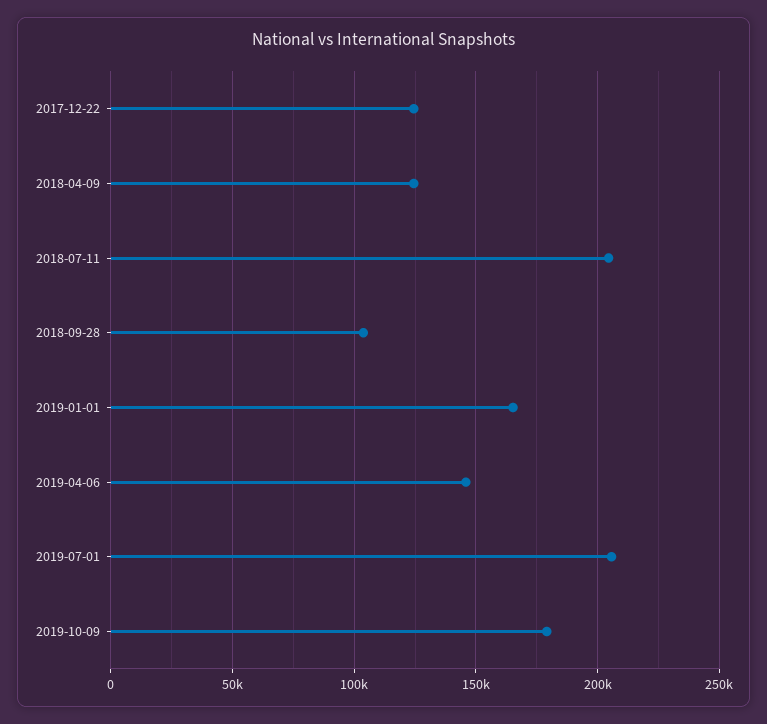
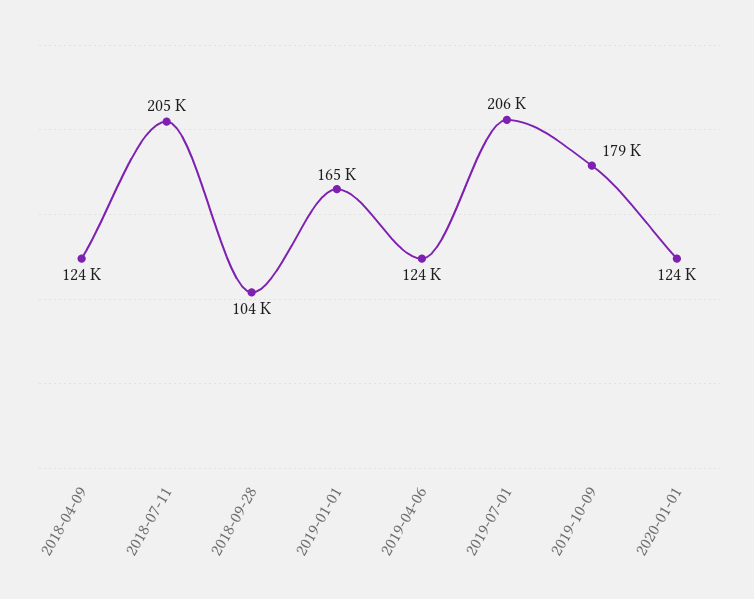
2017-12-22: 125000 -> none
2019-04-06: 145000 -> 124000
2020-01-01: none -> 124000

